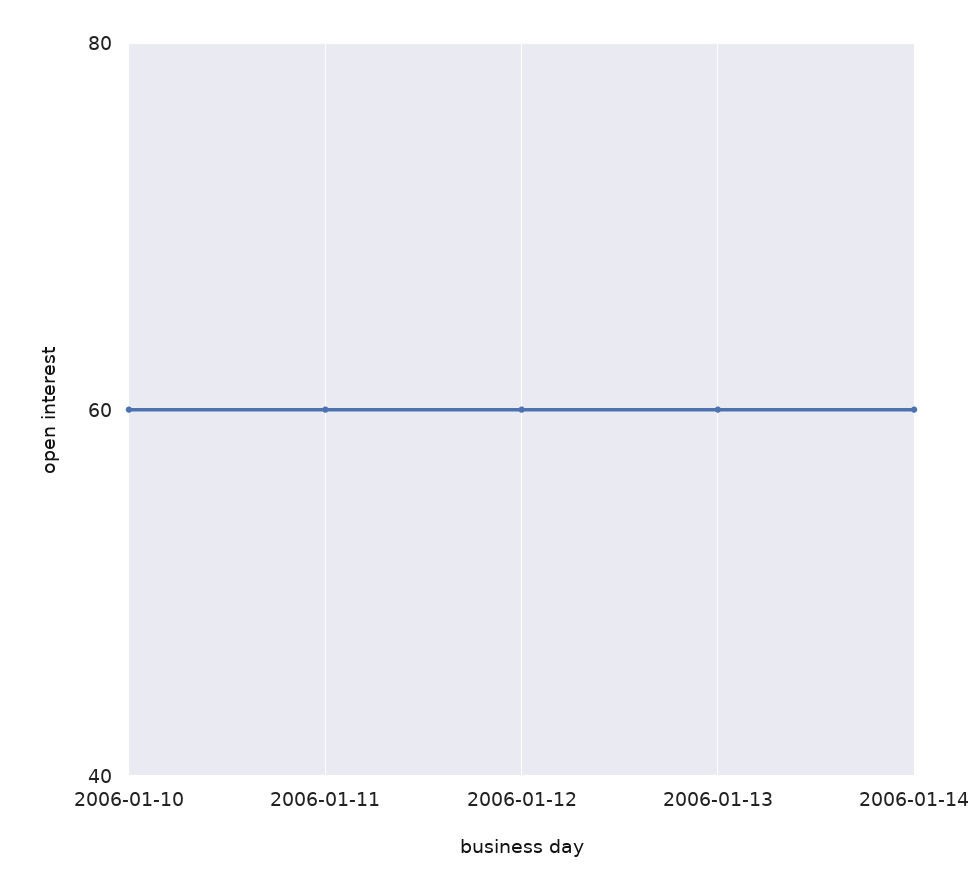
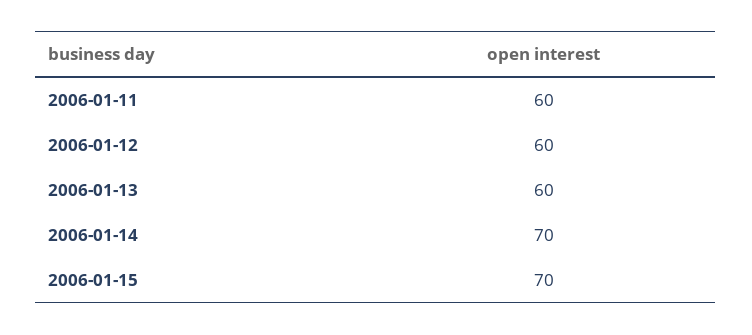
2006-01-10: 60 -> none
2006-01-14: 60 -> 70
2006-01-15: none -> 70

